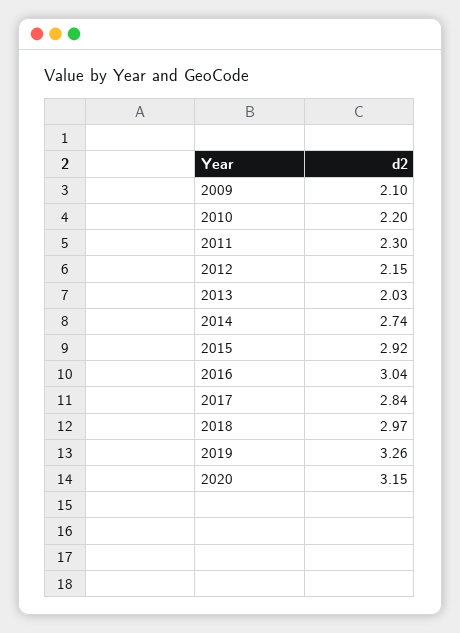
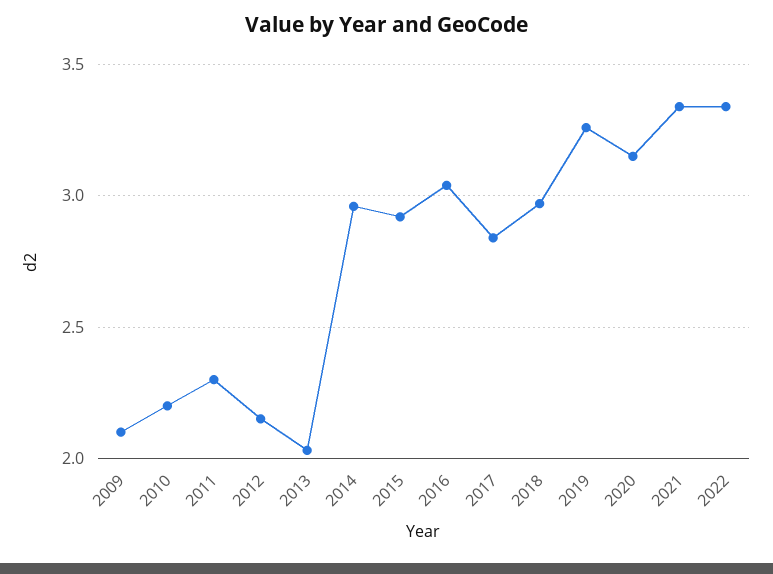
2014: 2.74 -> 2.95
2021: none -> 3.35
2022: none -> 3.35

